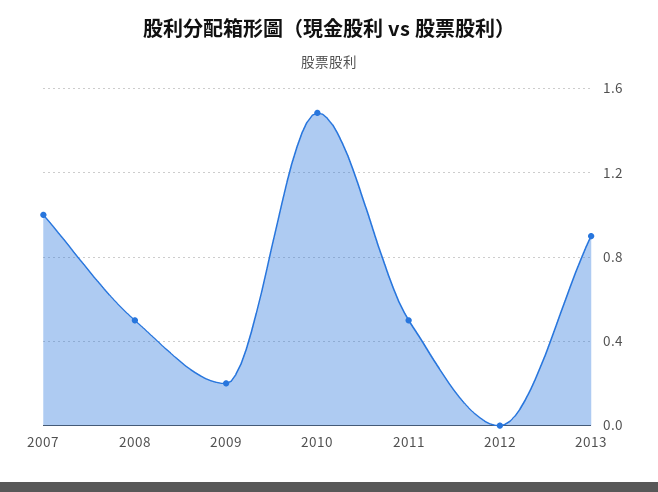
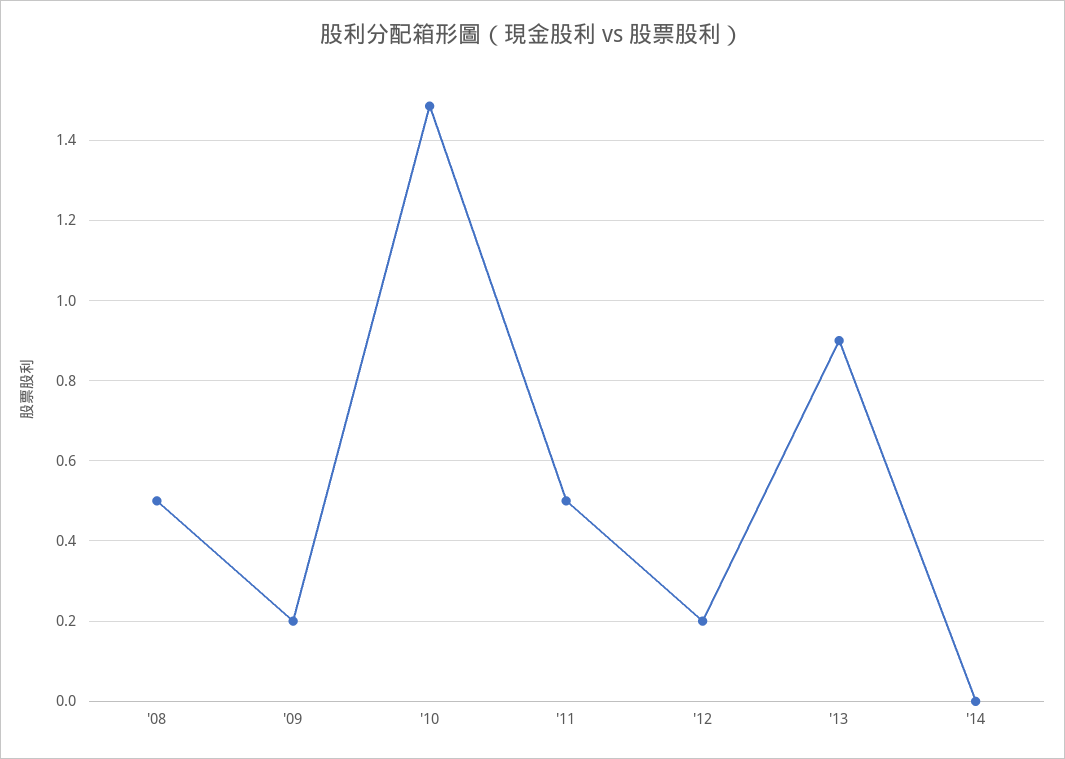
2007: 1 -> none
2012: 0 -> 0.2
'14: none -> 0

